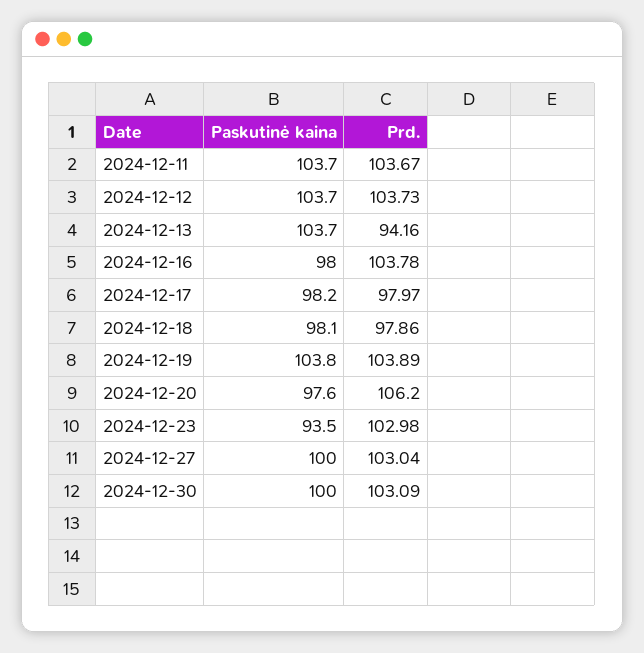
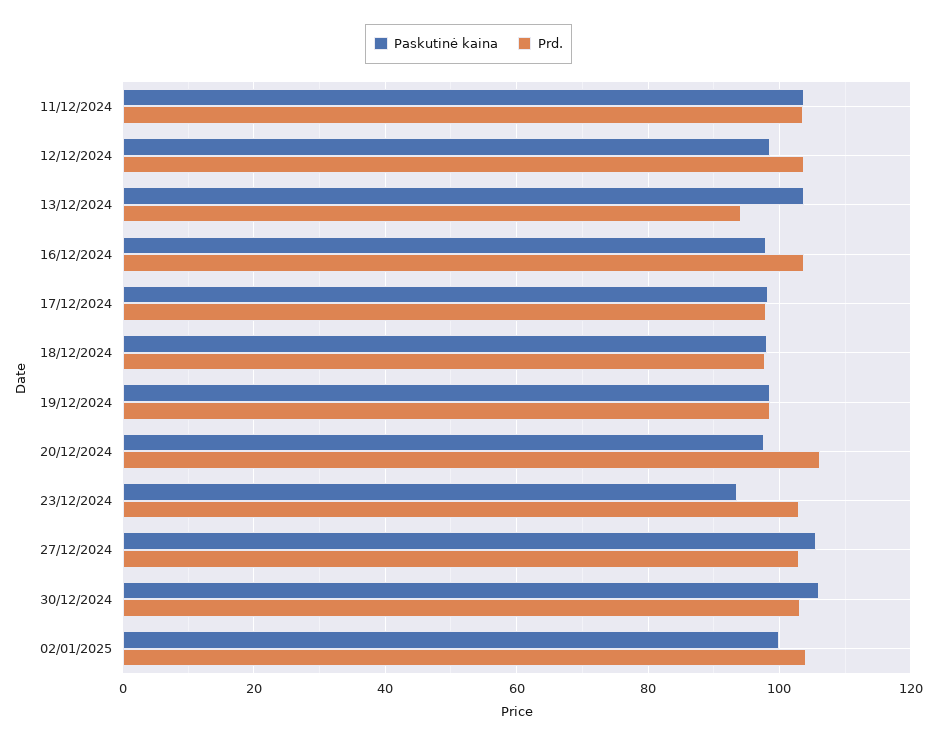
Paskutinė kaina, 2024-12-12: 103.7 -> 98
Paskutinė kaina, 2024-12-19: 103.8 -> 98
Prd., 2024-12-19: 103.89 -> 98
Paskutinė kaina, 2024-12-27: 100 -> 106
Paskutinė kaina, 2024-12-30: 100 -> 106
Paskutinė kaina, 02/01/2025: none -> 100
Prd., 02/01/2025: none -> 104

